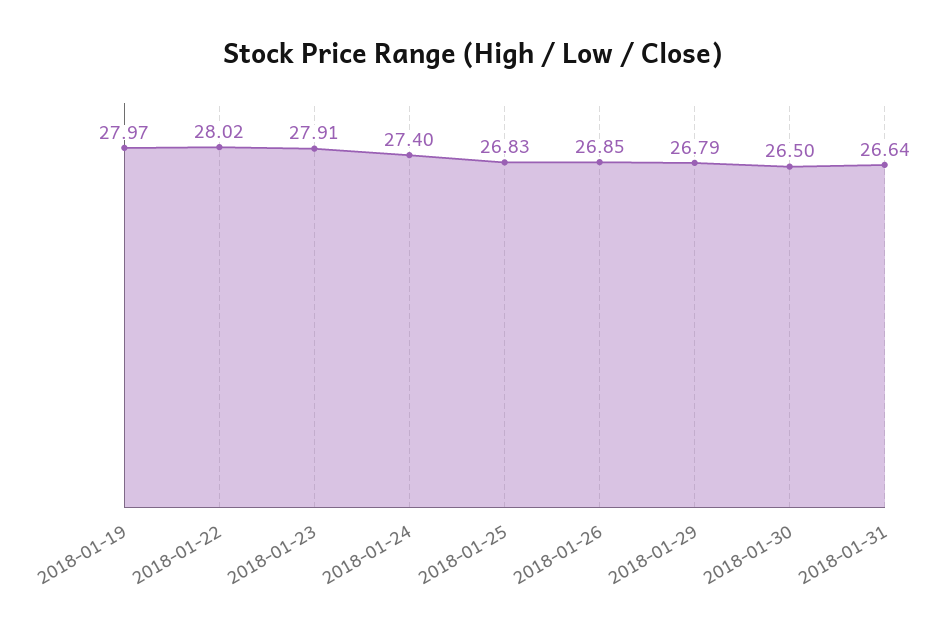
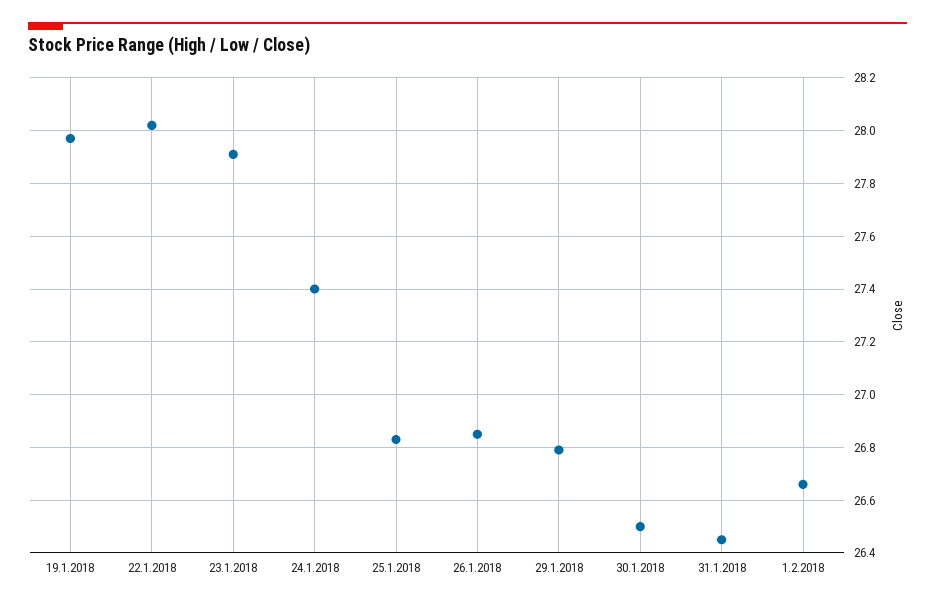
2018-01-31: 26.64 -> 26.45
1.2.2018: none -> 26.65

